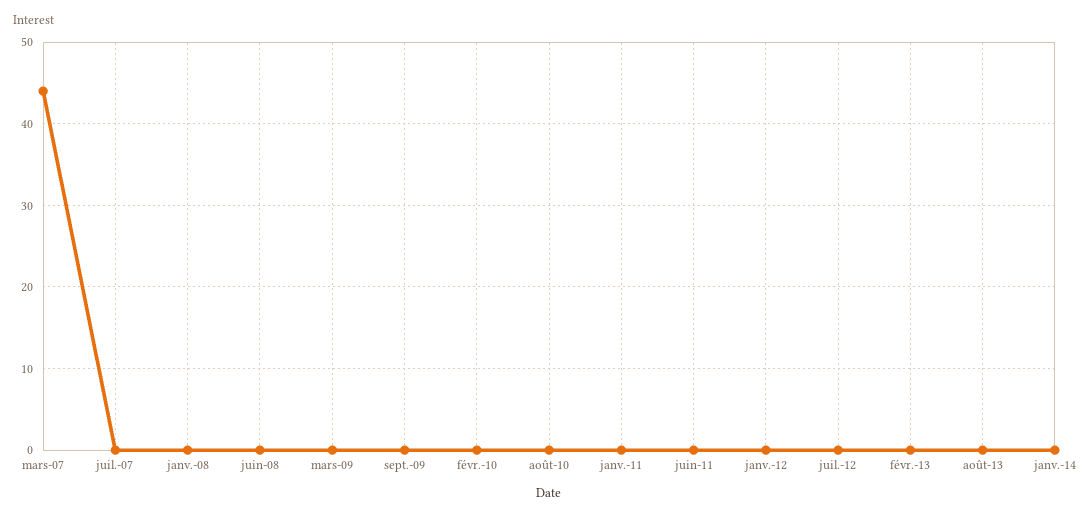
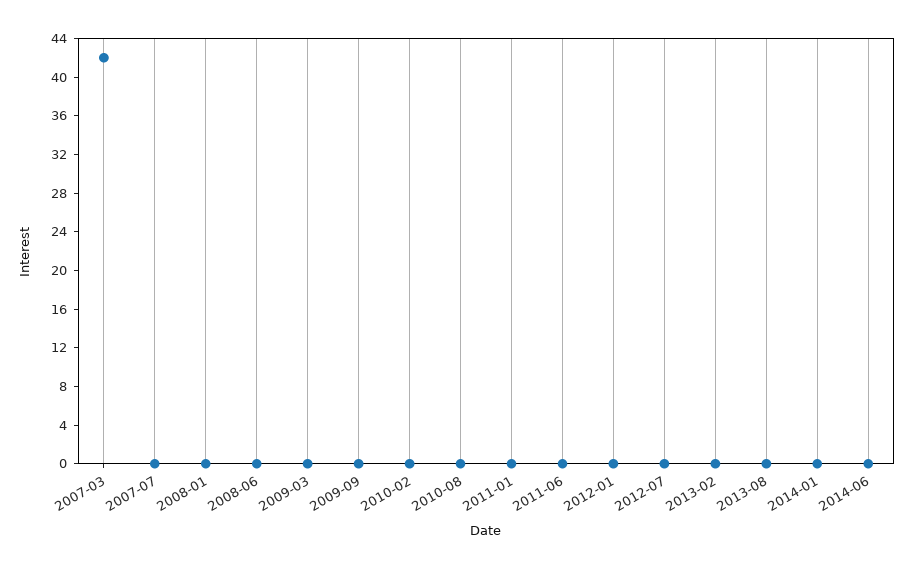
mars-07: 44 -> 42
2014-06: none -> 0

